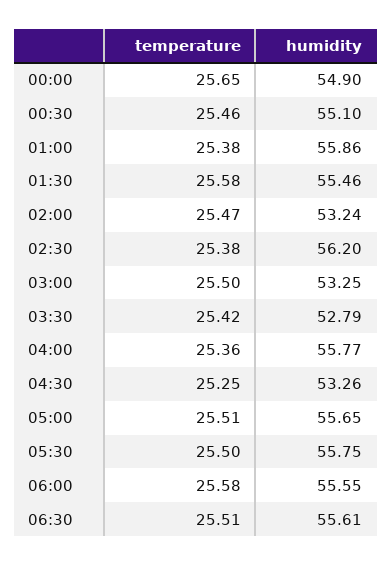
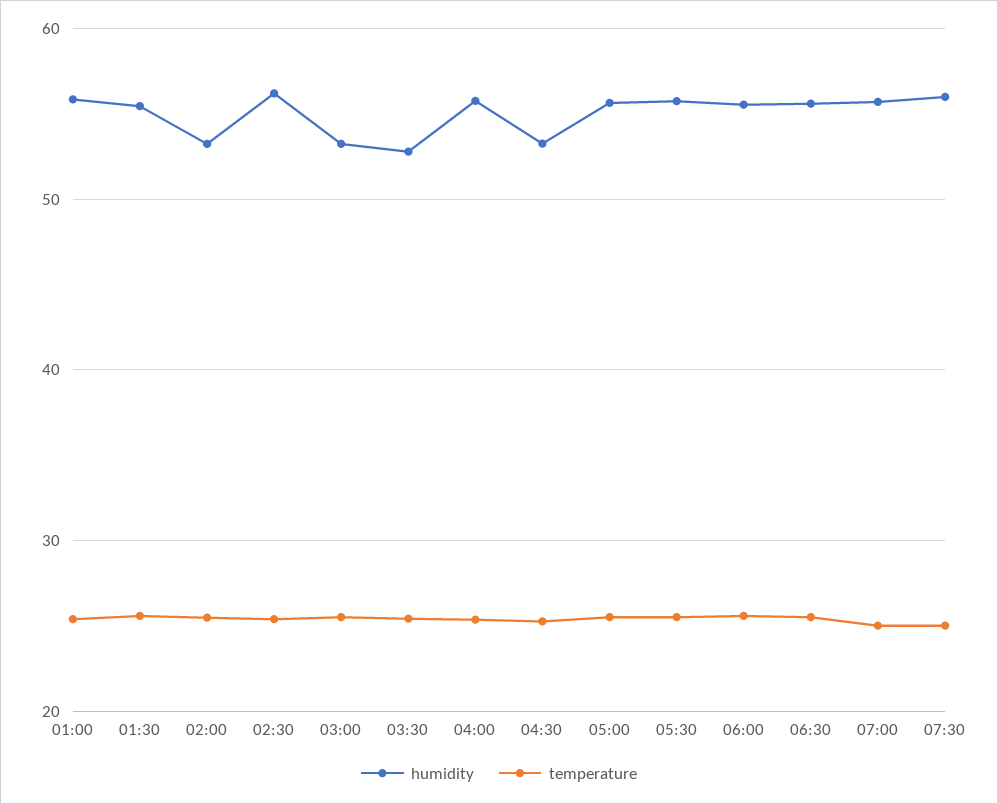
temperature, 00:00: 25.65 -> none
humidity, 00:00: 54.9 -> none
temperature, 00:30: 25.46 -> none
humidity, 00:30: 55.1 -> none
humidity, 07:00: none -> 56
temperature, 07:00: none -> 25
humidity, 07:30: none -> 56
temperature, 07:30: none -> 25

